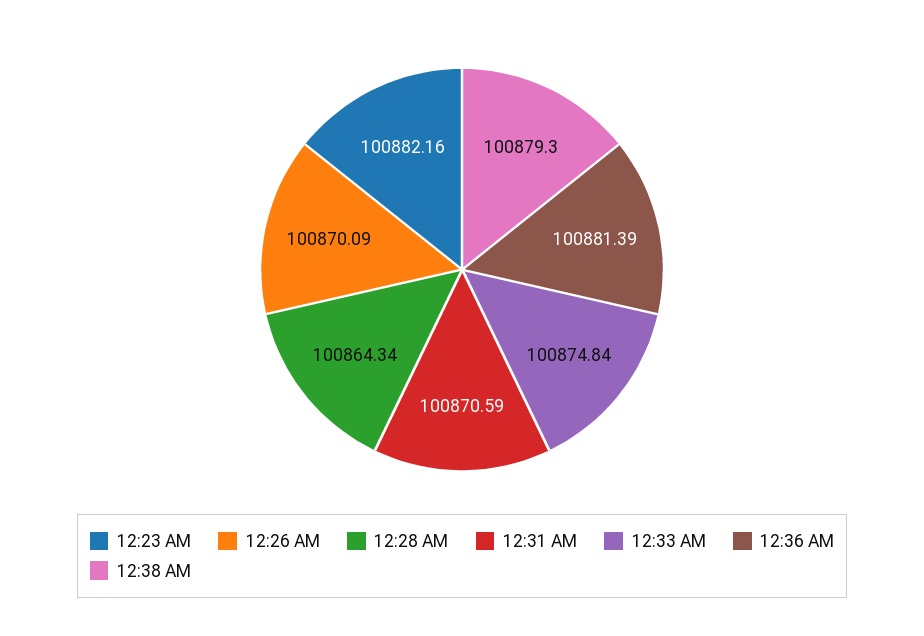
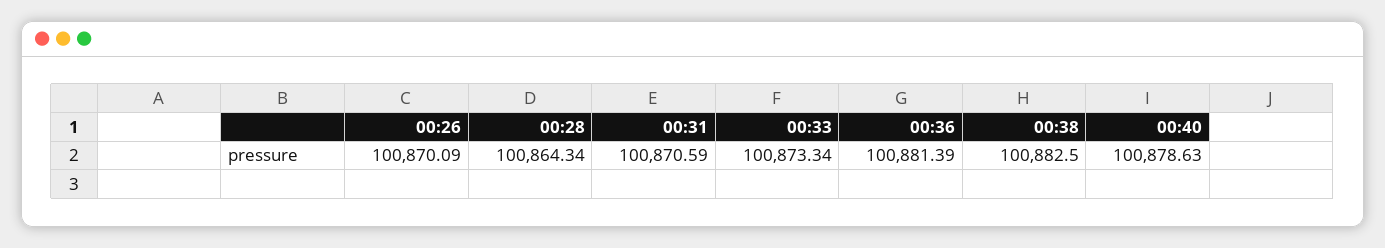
12:23 AM: 100882.16 -> none
12:33 AM: 100874.84 -> 100873.34
12:38 AM: 100879.3 -> 100882.5
00:40: none -> 100878.63

